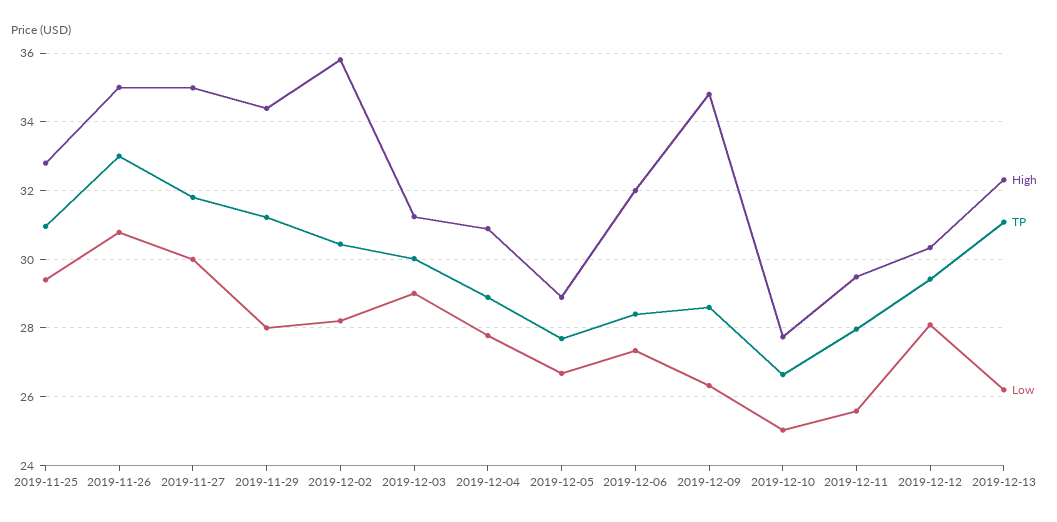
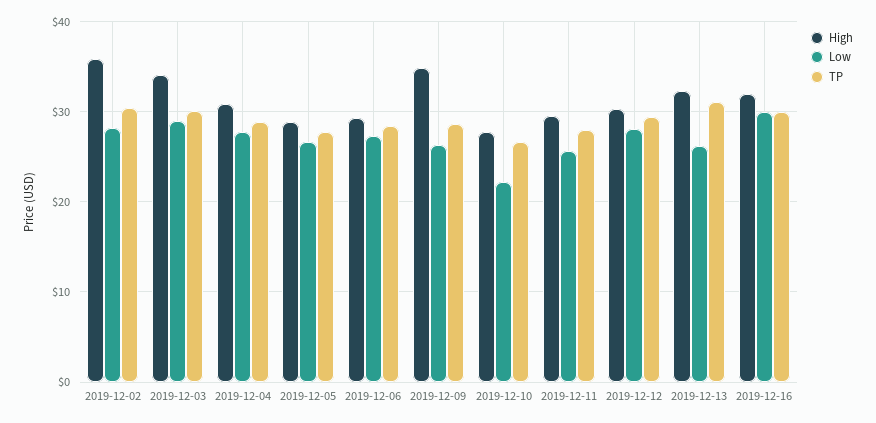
High, 2019-11-25: 32.8 -> none
TP, 2019-11-25: 31 -> none
Low, 2019-11-25: 29.4 -> none
High, 2019-11-26: 35 -> none
TP, 2019-11-26: 33 -> none
Low, 2019-11-26: 30.8 -> none
High, 2019-11-27: 35 -> none
TP, 2019-11-27: 31.8 -> none
Low, 2019-11-27: 30 -> none
High, 2019-11-29: 34.4 -> none
TP, 2019-11-29: 31.2 -> none
Low, 2019-11-29: 28 -> none
High, 2019-12-03: 31.2 -> 34
High, 2019-12-06: 32 -> 29
Low, 2019-12-10: 25 -> 22
High, 2019-12-16: none -> 32
Low, 2019-12-16: none -> 30
TP, 2019-12-16: none -> 30

